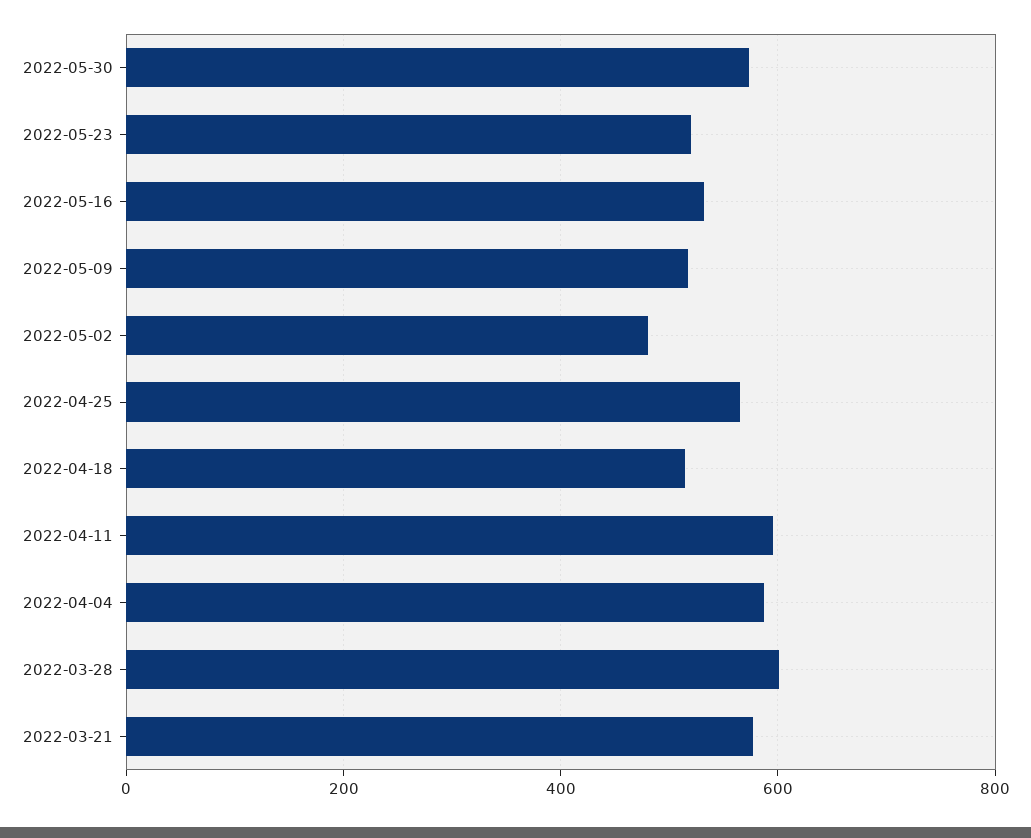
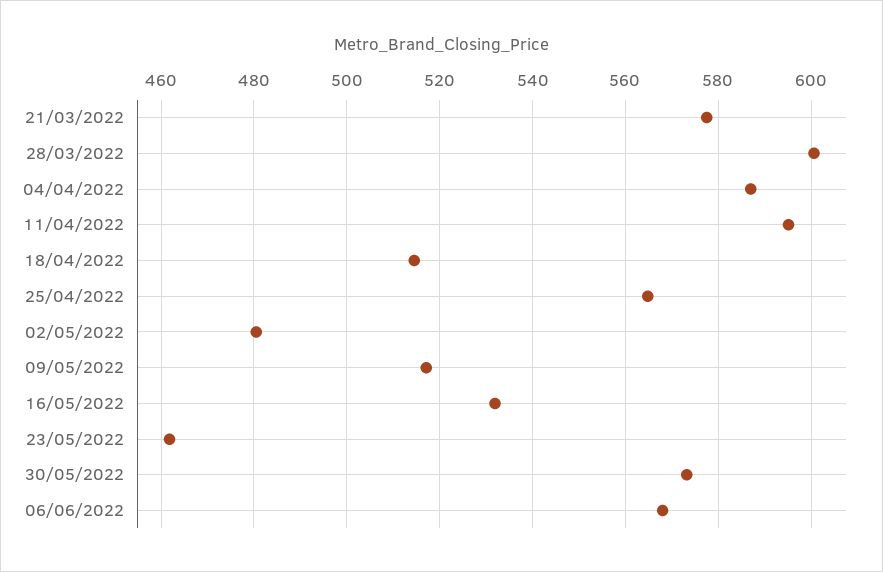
2022-05-23: 520 -> 462
06/06/2022: none -> 568

